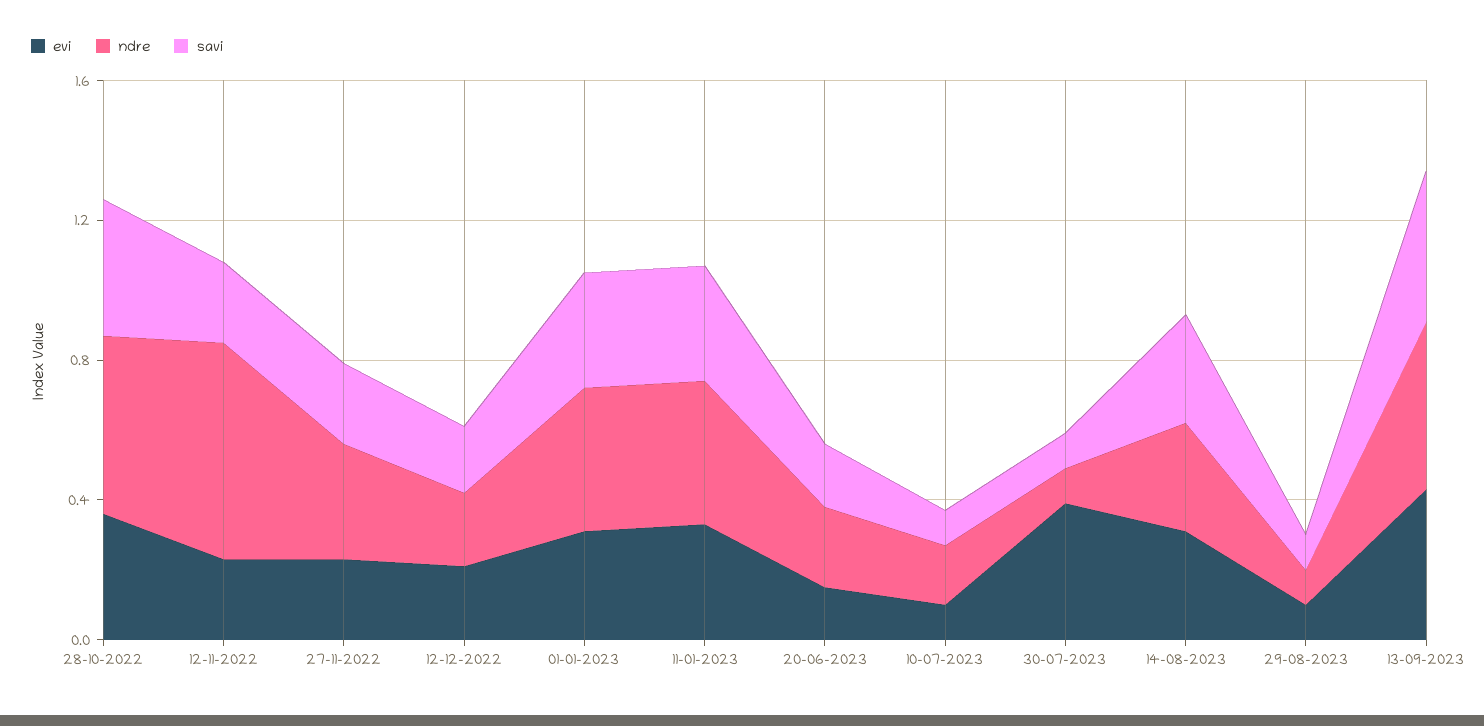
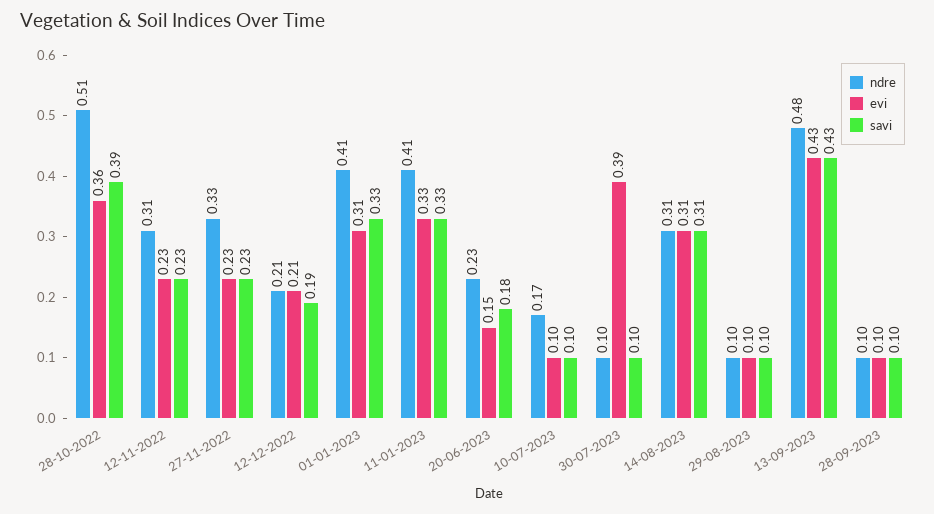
ndre, 12-11-2022: 0.6 -> 0.31
ndre, 28-09-2023: none -> 0.1
evi, 28-09-2023: none -> 0.1
savi, 28-09-2023: none -> 0.1

